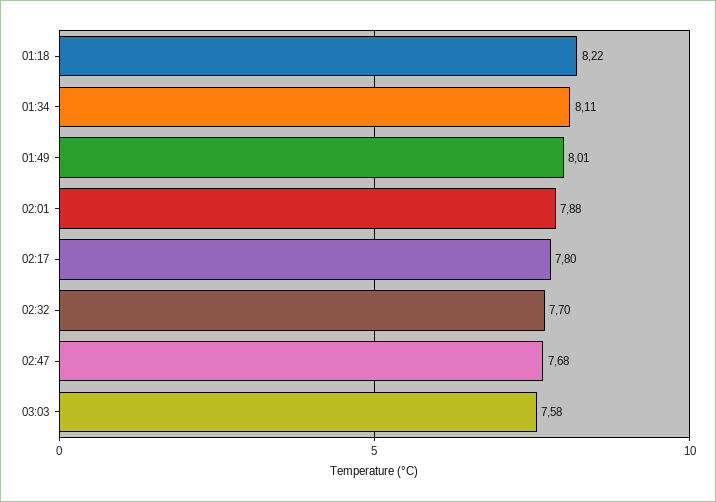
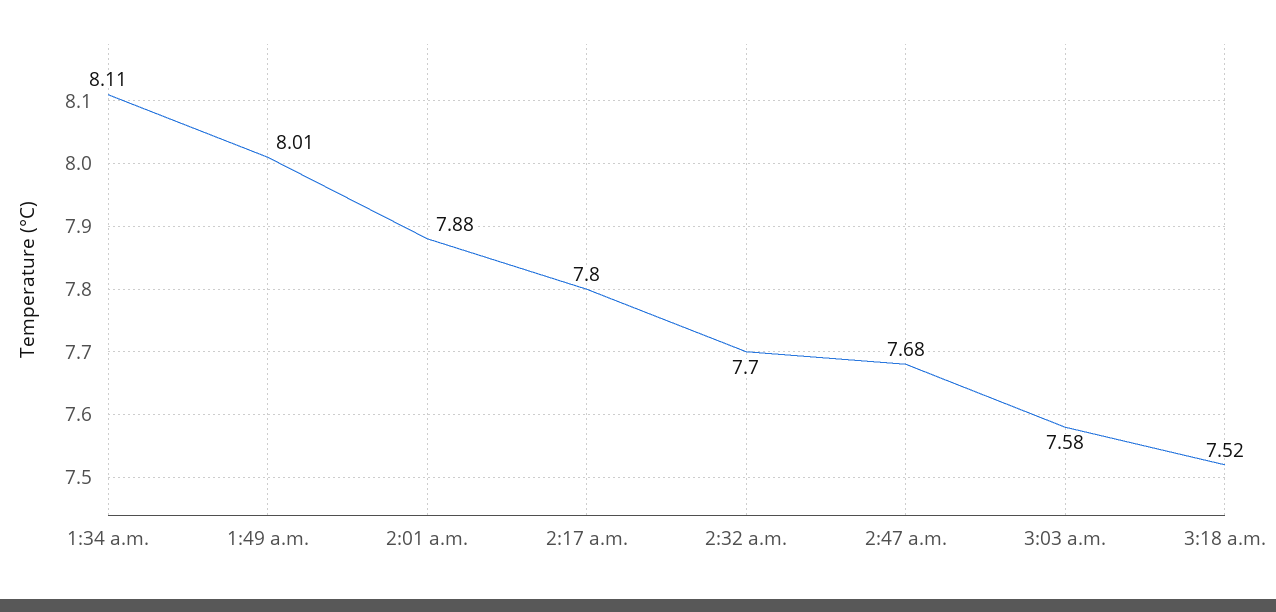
01:18: 8.22 -> none
3:18 a.m.: none -> 7.52

